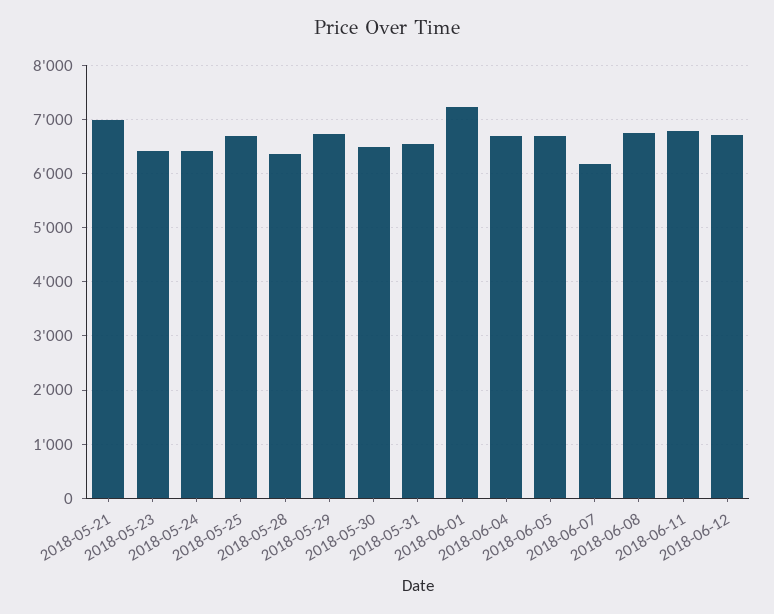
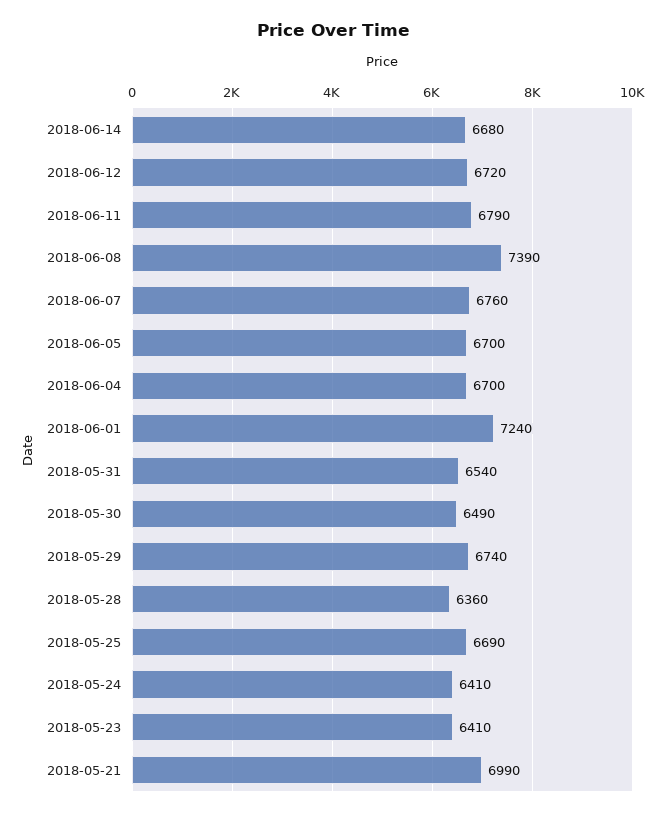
2018-06-07: 6200 -> 6760
2018-06-08: 6800 -> 7390
2018-06-14: none -> 6680

